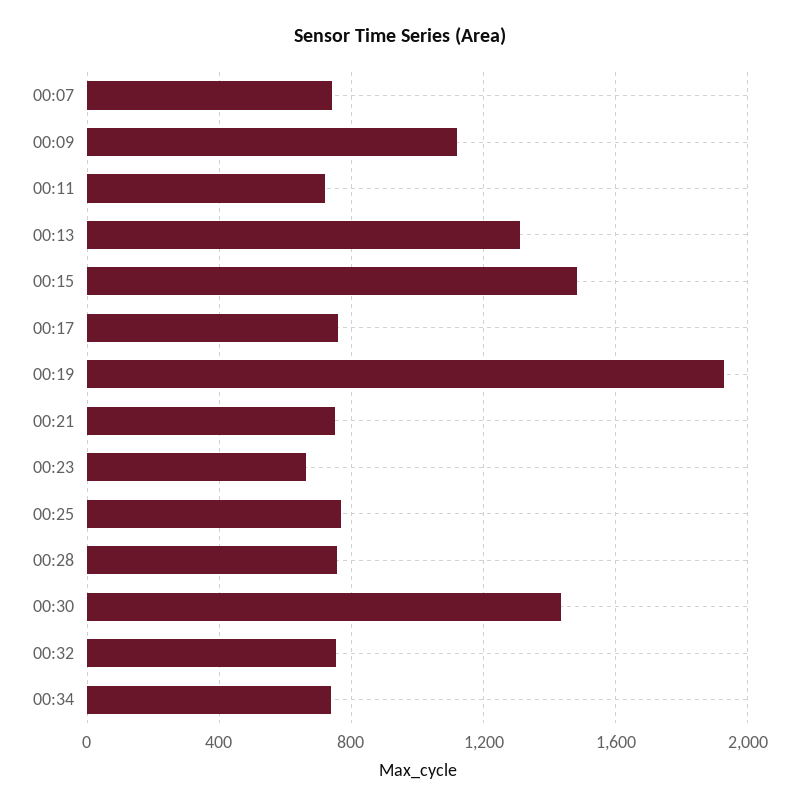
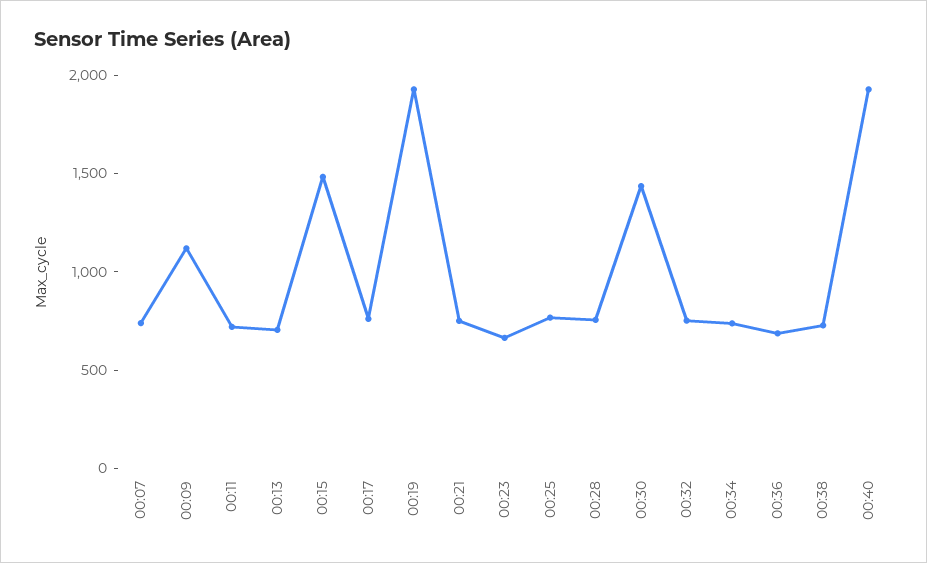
00:13: 1300 -> 700
00:36: none -> 700
00:38: none -> 700
00:40: none -> 1900

